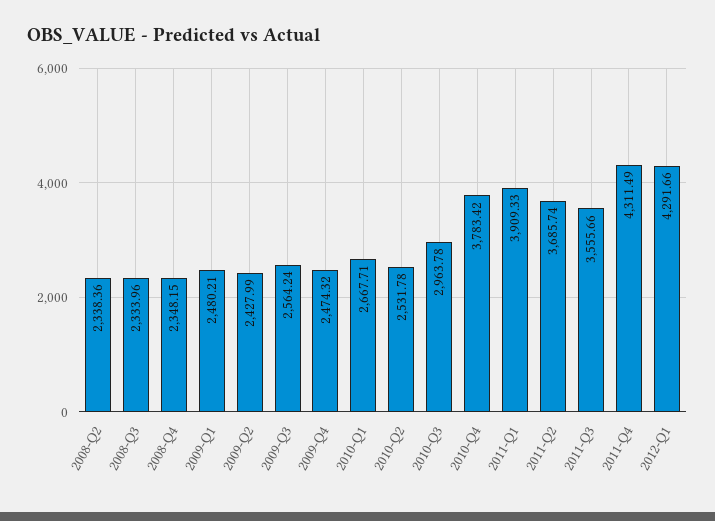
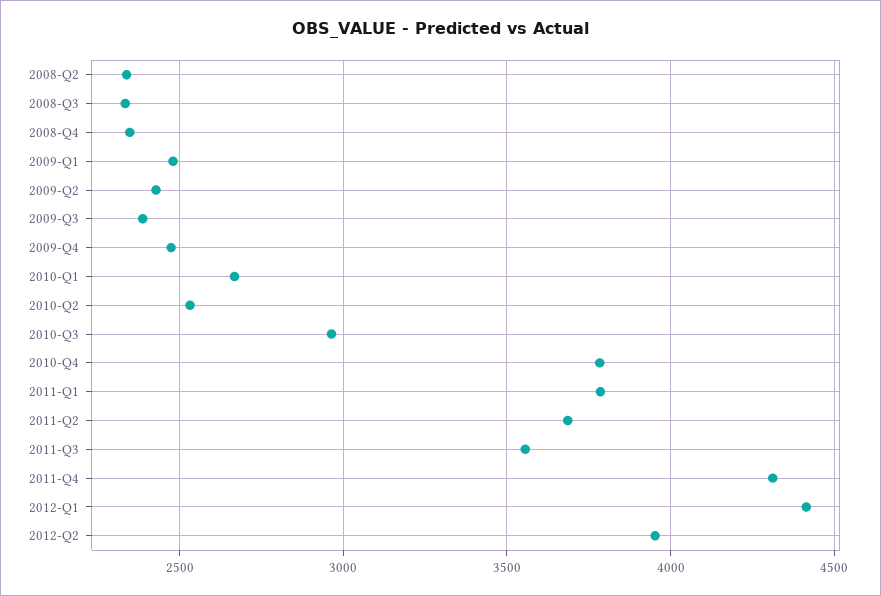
2009-Q3: 2564.24 -> 2400
2011-Q1: 3909.33 -> 3800
2012-Q1: 4291.66 -> 4400
2012-Q2: none -> 3950

